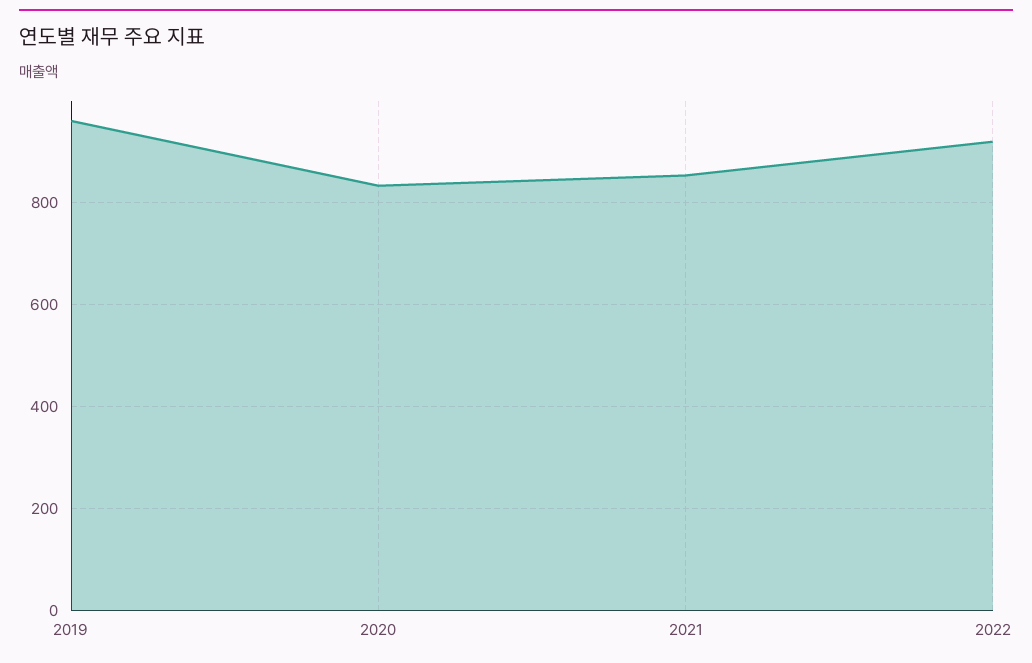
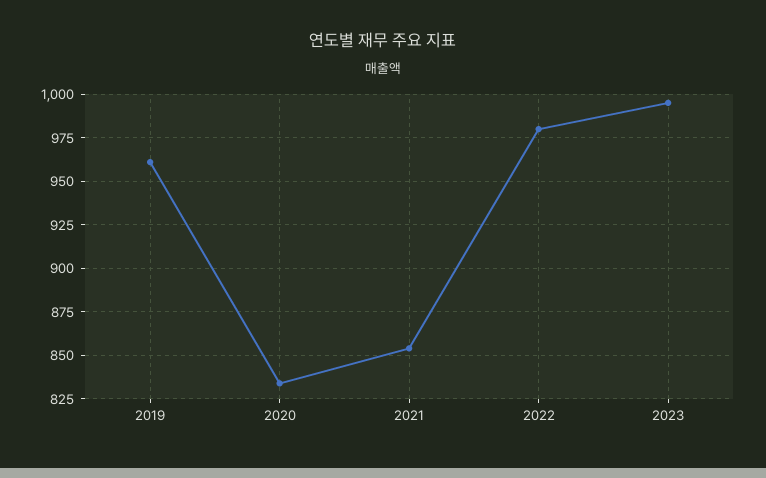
2022: 920 -> 980
2023: none -> 995

